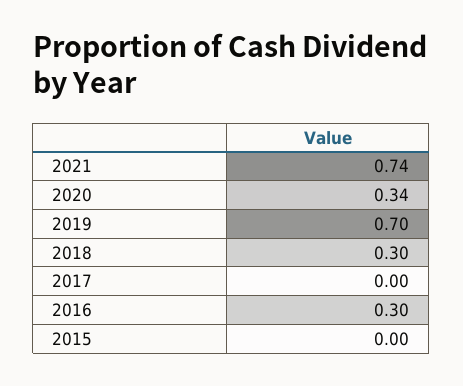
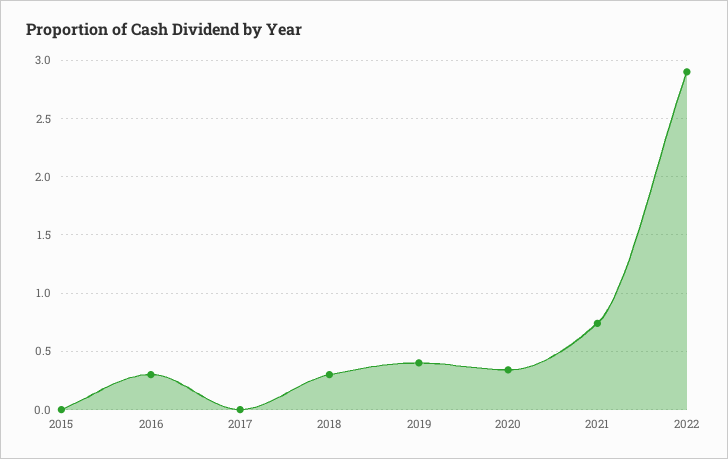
2019: 0.7 -> 0.4
2022: none -> 2.9

